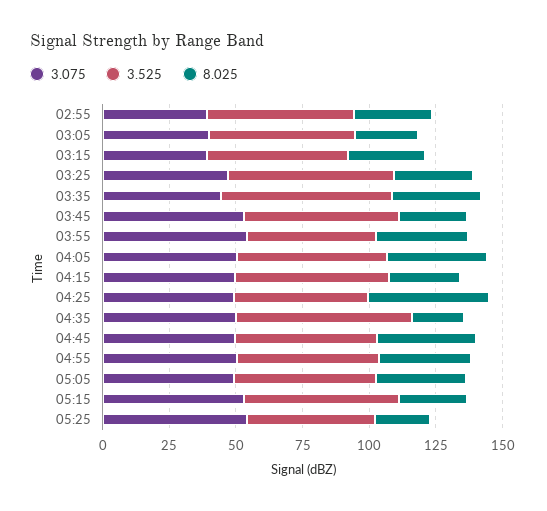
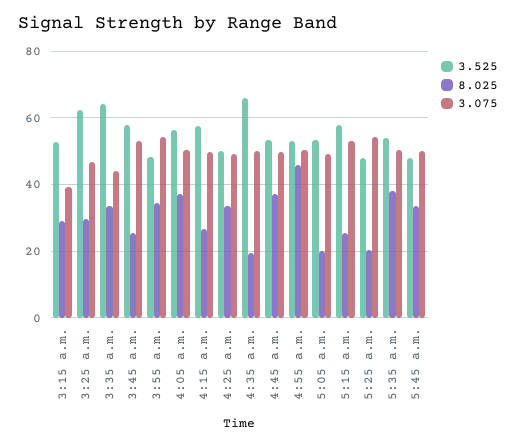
3.075, 02:55: 40 -> none
3.525, 02:55: 55 -> none
8.025, 02:55: 30 -> none
3.075, 03:05: 40 -> none
3.525, 03:05: 55 -> none
8.025, 03:05: 25 -> none
8.025, 04:25: 45 -> 34
8.025, 04:55: 35 -> 46
8.025, 05:05: 35 -> 20
3.525, 5:35 a.m.: none -> 54
8.025, 5:35 a.m.: none -> 38
3.075, 5:35 a.m.: none -> 50
3.525, 5:45 a.m.: none -> 48
8.025, 5:45 a.m.: none -> 34
3.075, 5:45 a.m.: none -> 50

